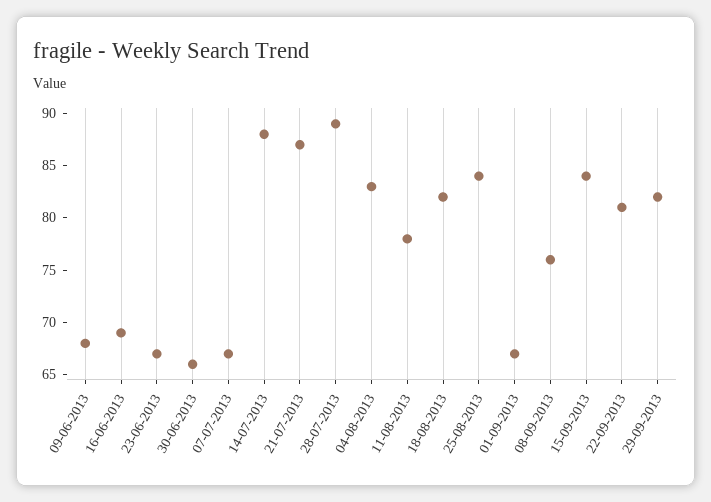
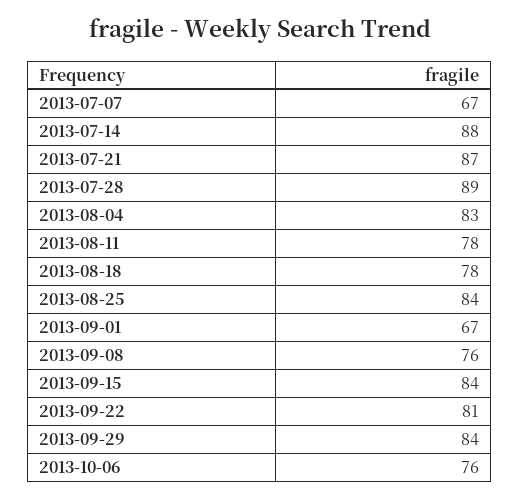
09-06-2013: 68 -> none
16-06-2013: 69 -> none
23-06-2013: 67 -> none
30-06-2013: 66 -> none
18-08-2013: 82 -> 78
29-09-2013: 82 -> 84
2013-10-06: none -> 76

